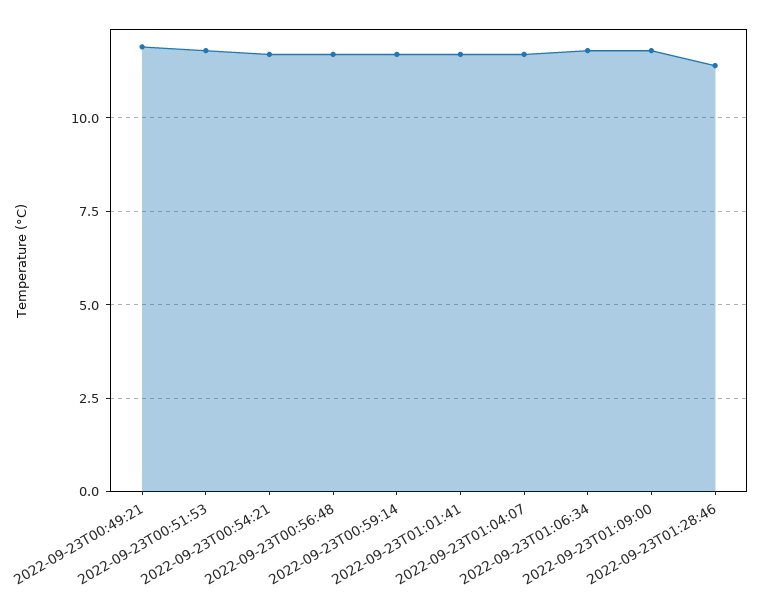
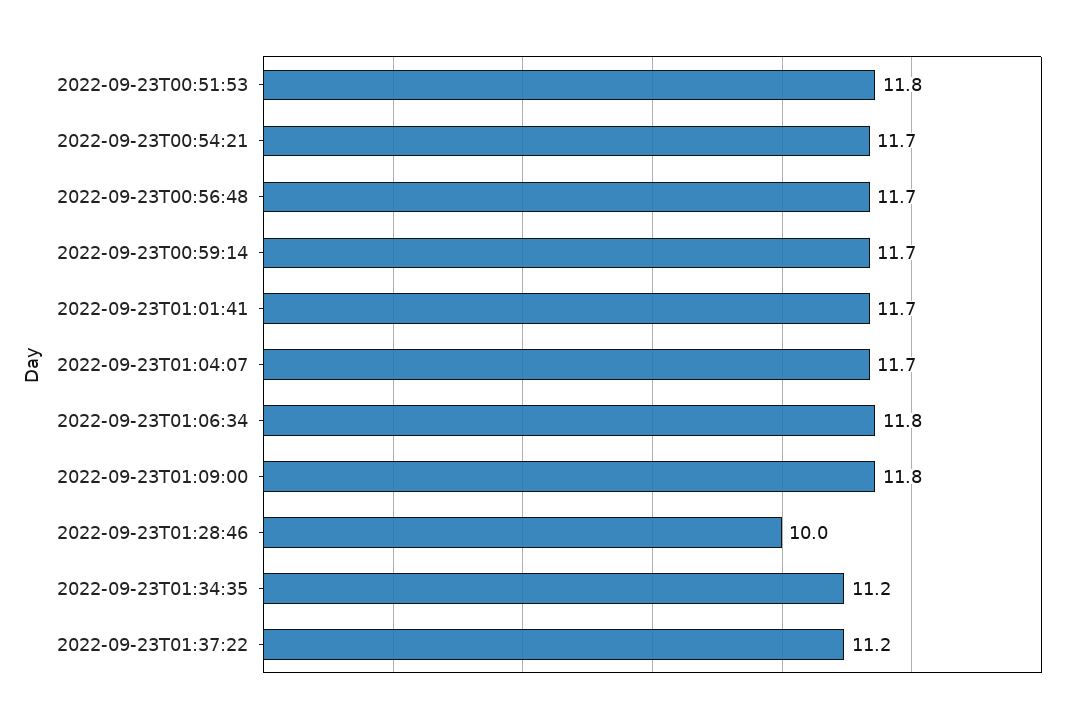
2022-09-23T00:49:21: 12 -> none
2022-09-23T01:28:46: 11.5 -> 10
2022-09-23T01:34:35: none -> 11.2
2022-09-23T01:37:22: none -> 11.2

